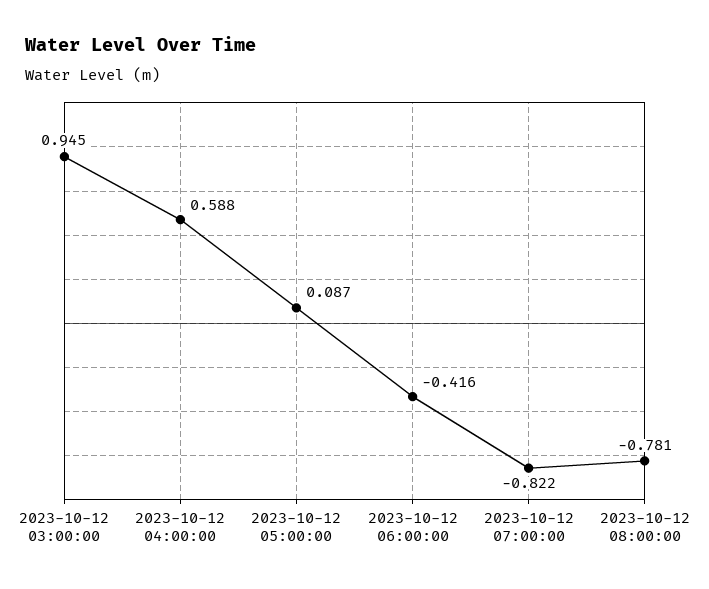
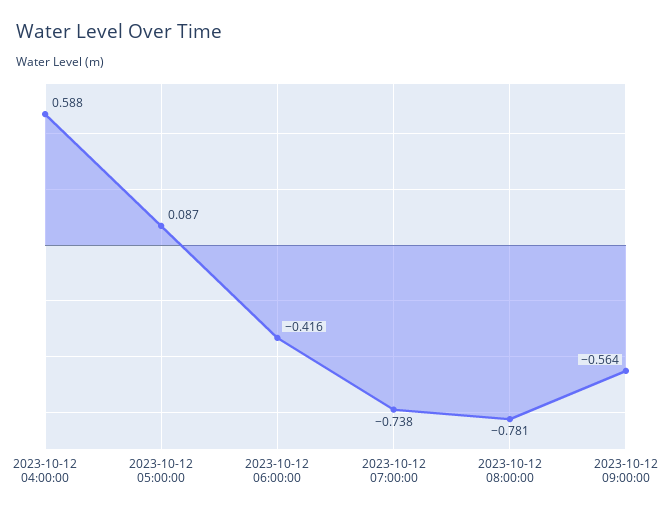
2023-10-12 03:00:00: 0.945 -> none
2023-10-12 07:00:00: -0.822 -> -0.738
2023-10-12 09:00:00: none -> -0.564

